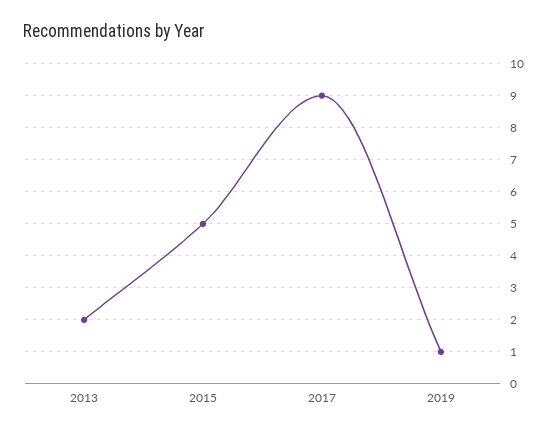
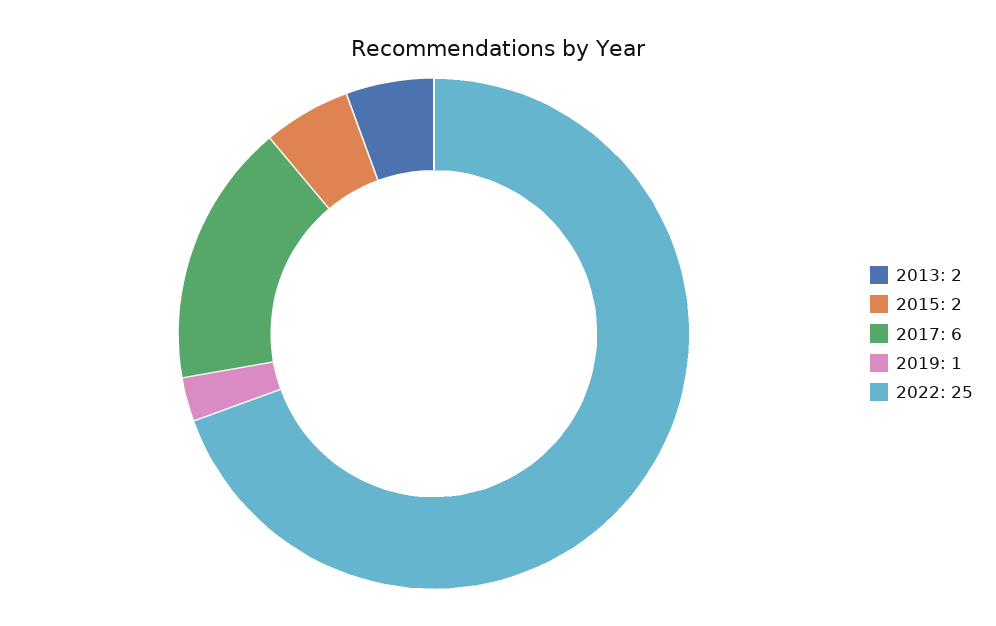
2015: 5 -> 2
2017: 9 -> 6
2022: none -> 25

